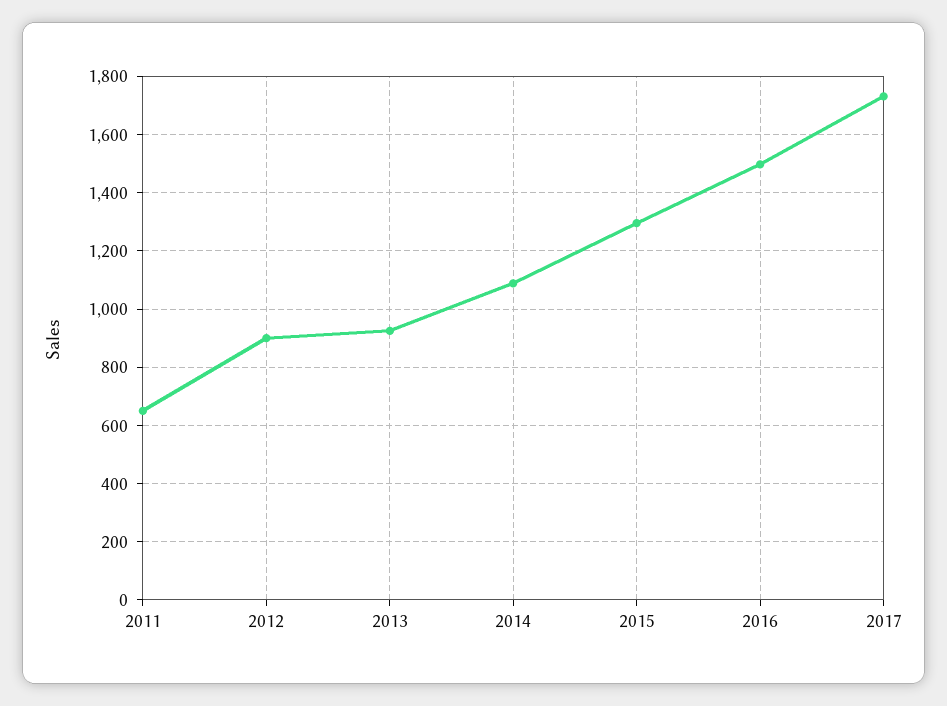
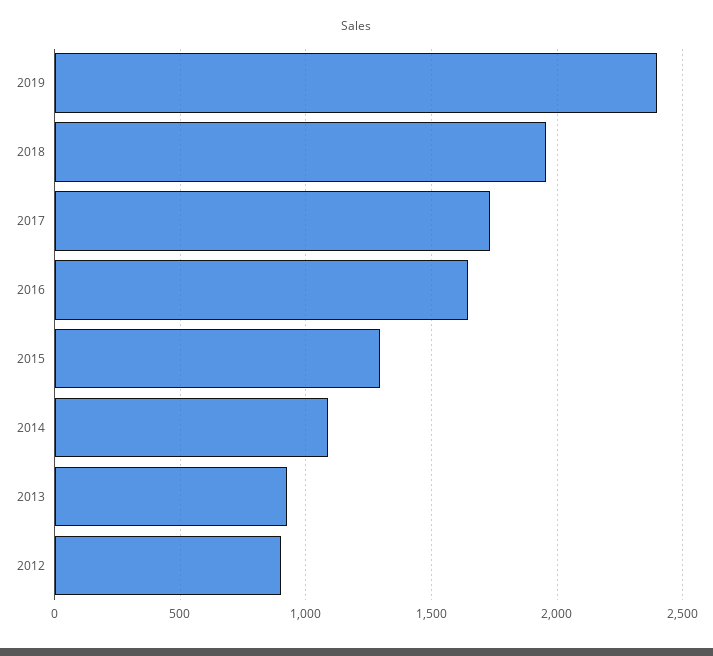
2011: 650 -> none
2016: 1500 -> 1650
2019: none -> 2400
2018: none -> 1950

